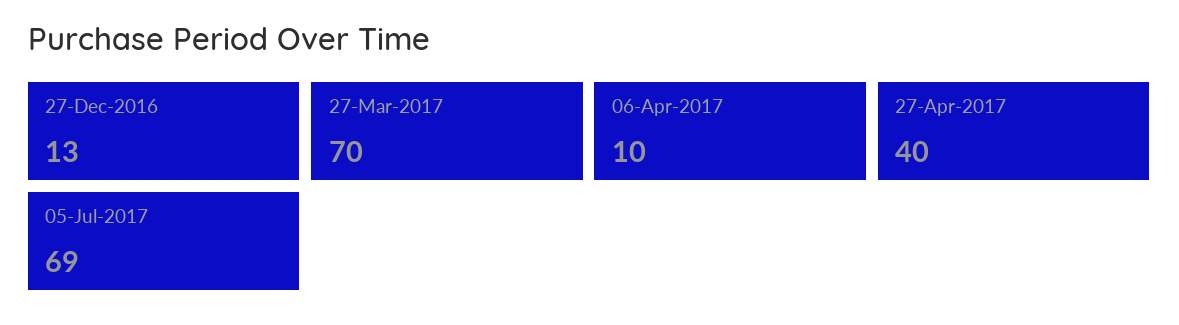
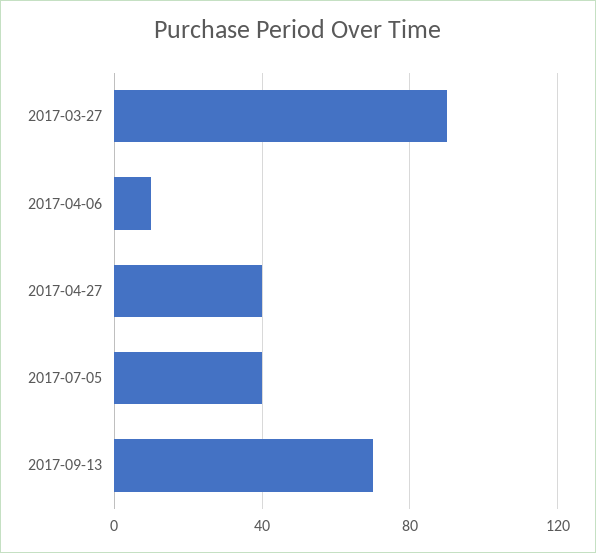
27-Dec-2016: 13 -> none
27-Mar-2017: 70 -> 90
05-Jul-2017: 69 -> 40
2017-09-13: none -> 70

